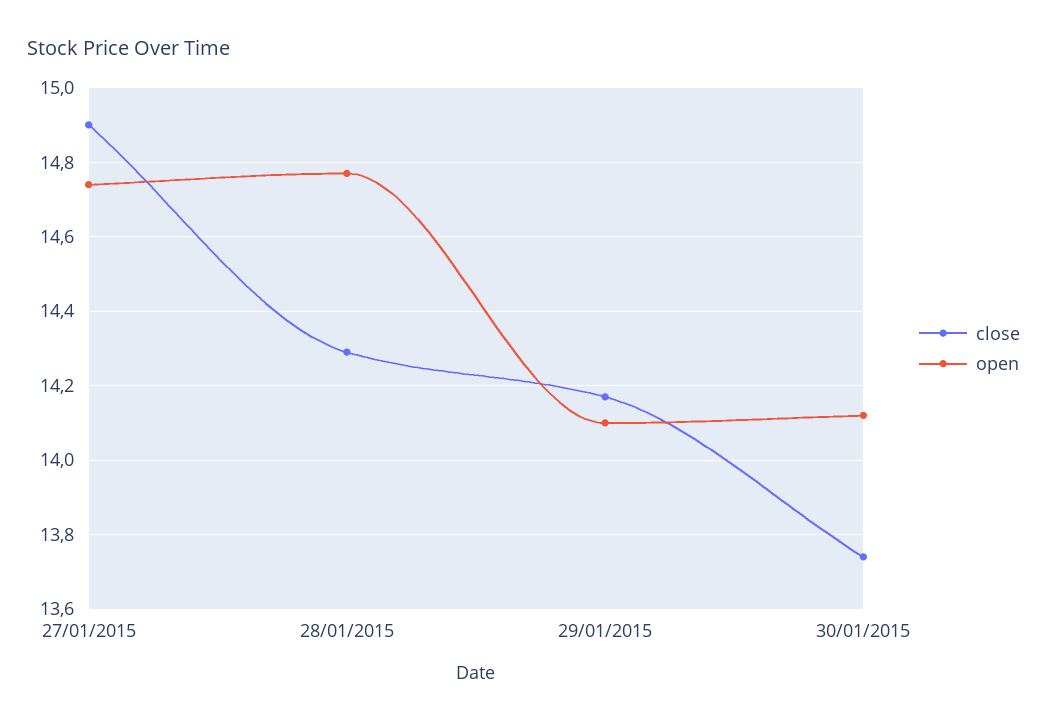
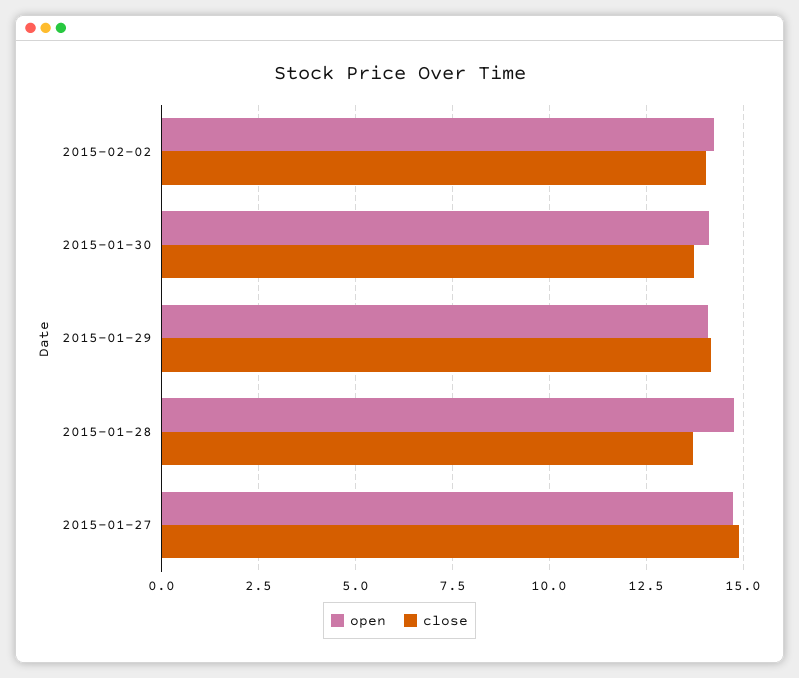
close, 28/01/2015: 14.3 -> 13.75
open, 2015-02-02: none -> 14.25
close, 2015-02-02: none -> 14

